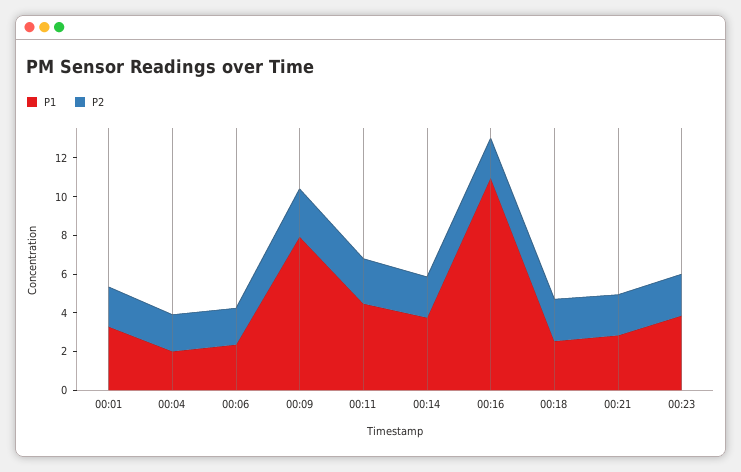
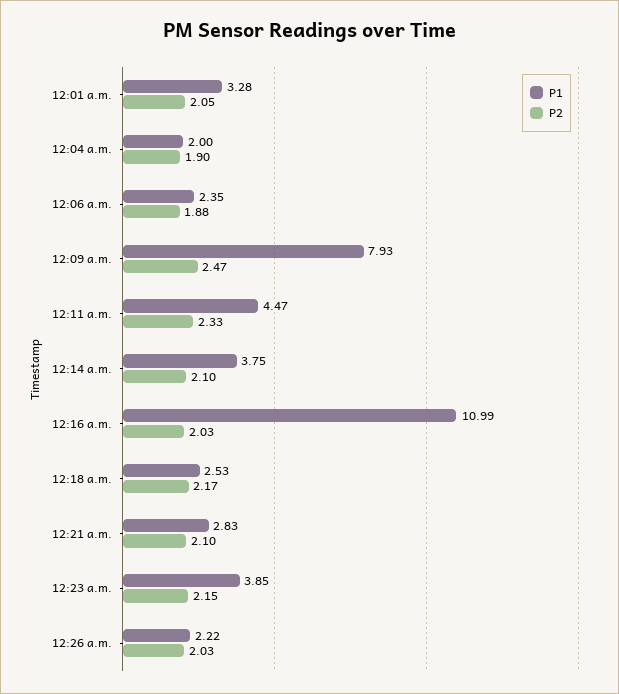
P1, 12:26 a.m.: none -> 2.22
P2, 12:26 a.m.: none -> 2.03

